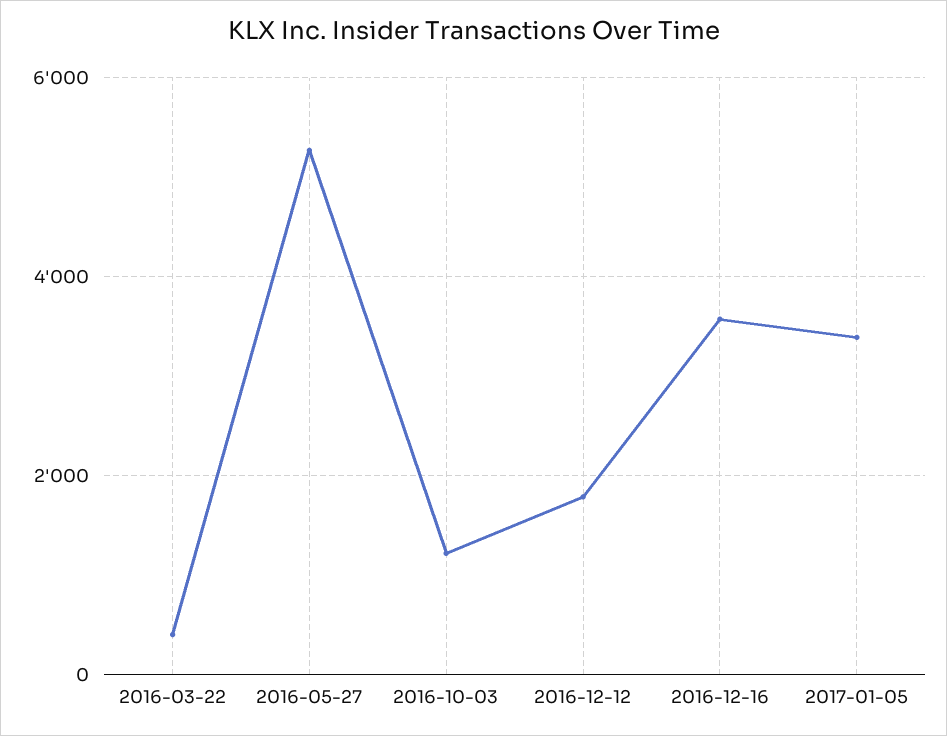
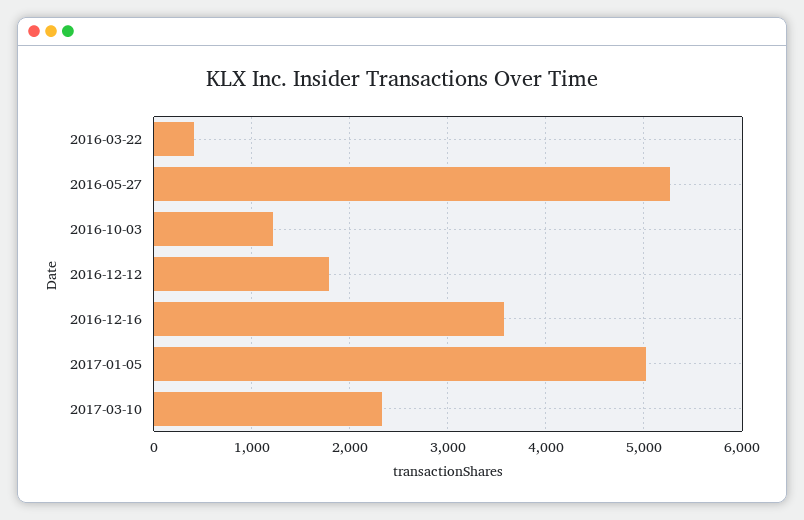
2017-01-05: 3400 -> 5000
2017-03-10: none -> 2300

